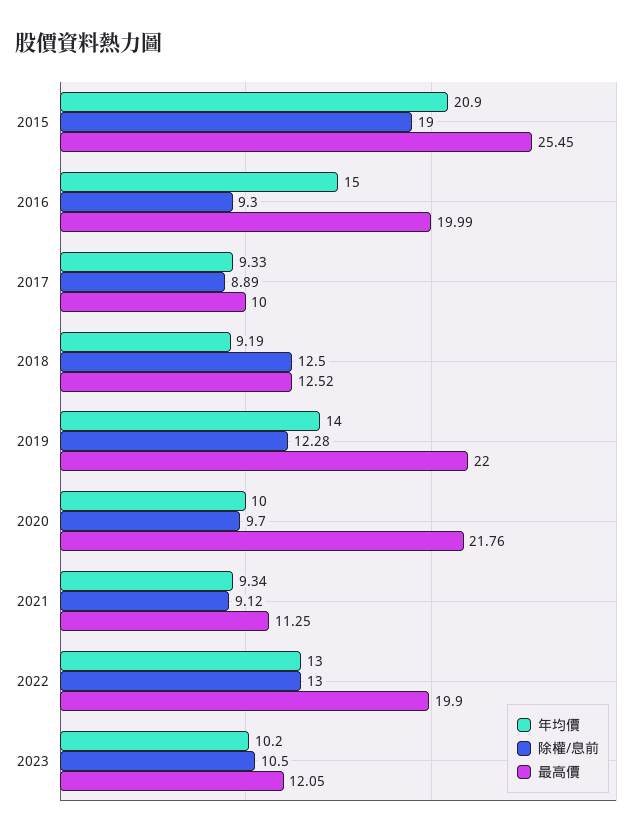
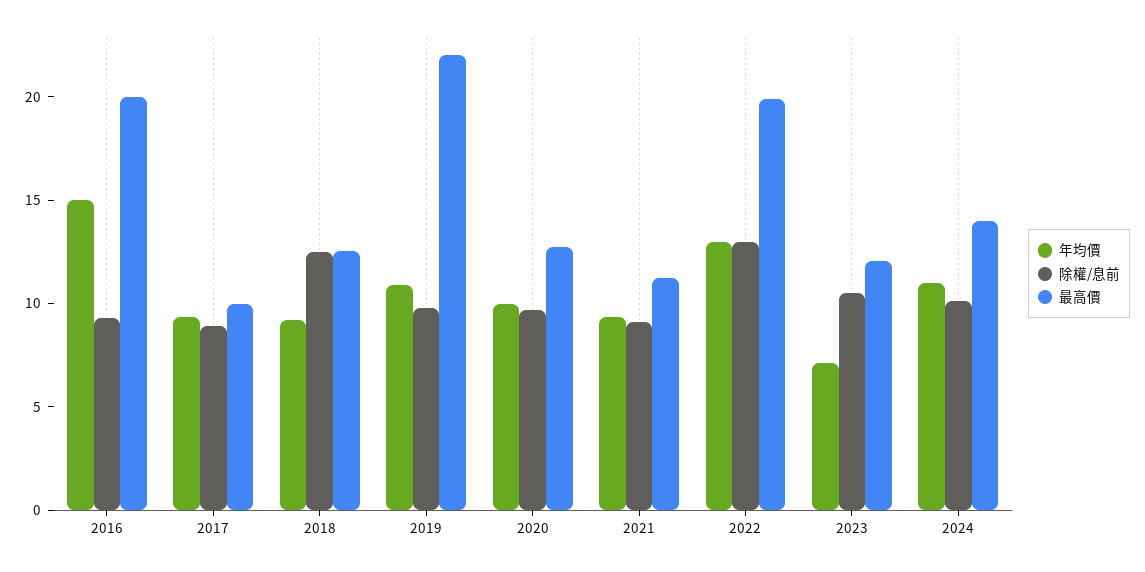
年均價, 2015: 20.9 -> none
除權/息前, 2015: 19 -> none
最高價, 2015: 25.45 -> none
年均價, 2019: 14 -> 11
除權/息前, 2019: 12.28 -> 10
最高價, 2020: 21.76 -> 13
年均價, 2023: 10.2 -> 7
年均價, 2024: none -> 11
除權/息前, 2024: none -> 10
最高價, 2024: none -> 14

